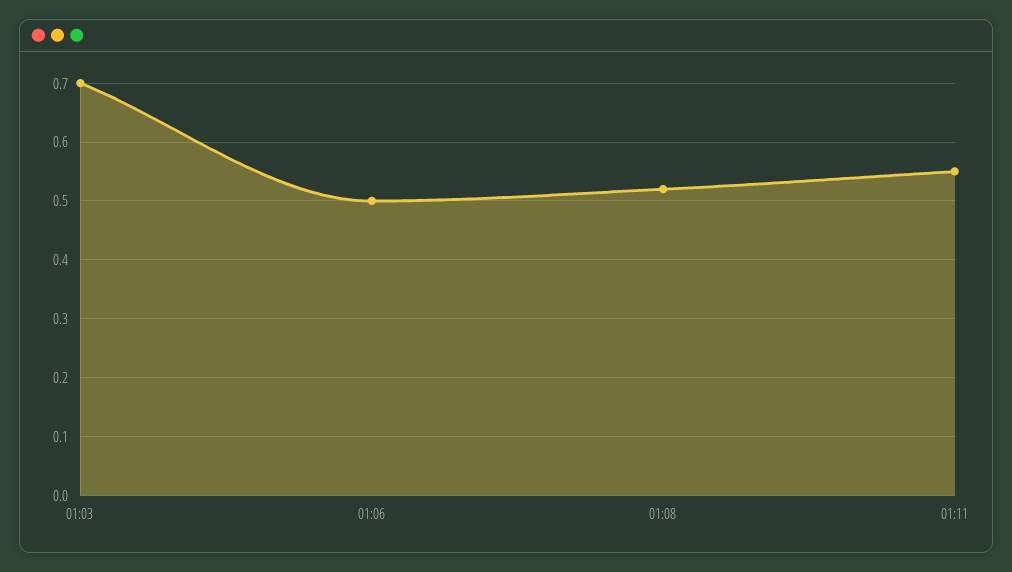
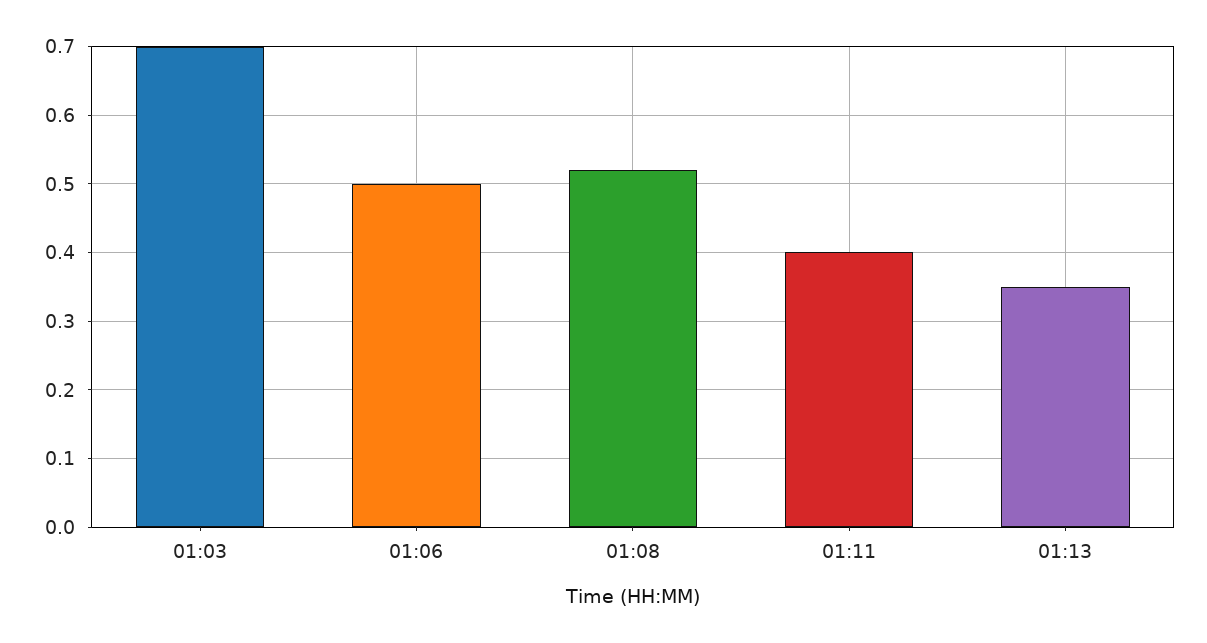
01:11: 0.55 -> 0.4
01:13: none -> 0.35

